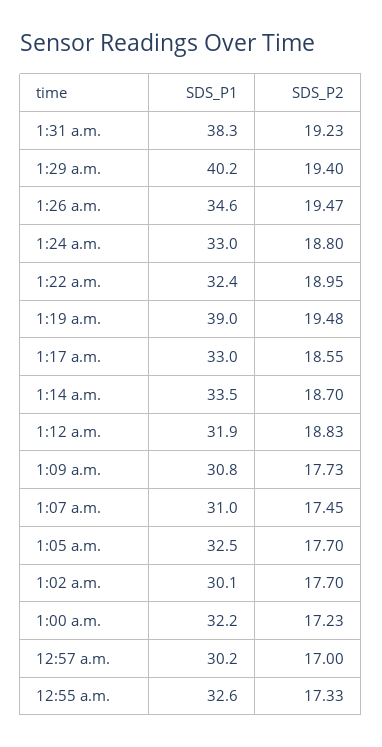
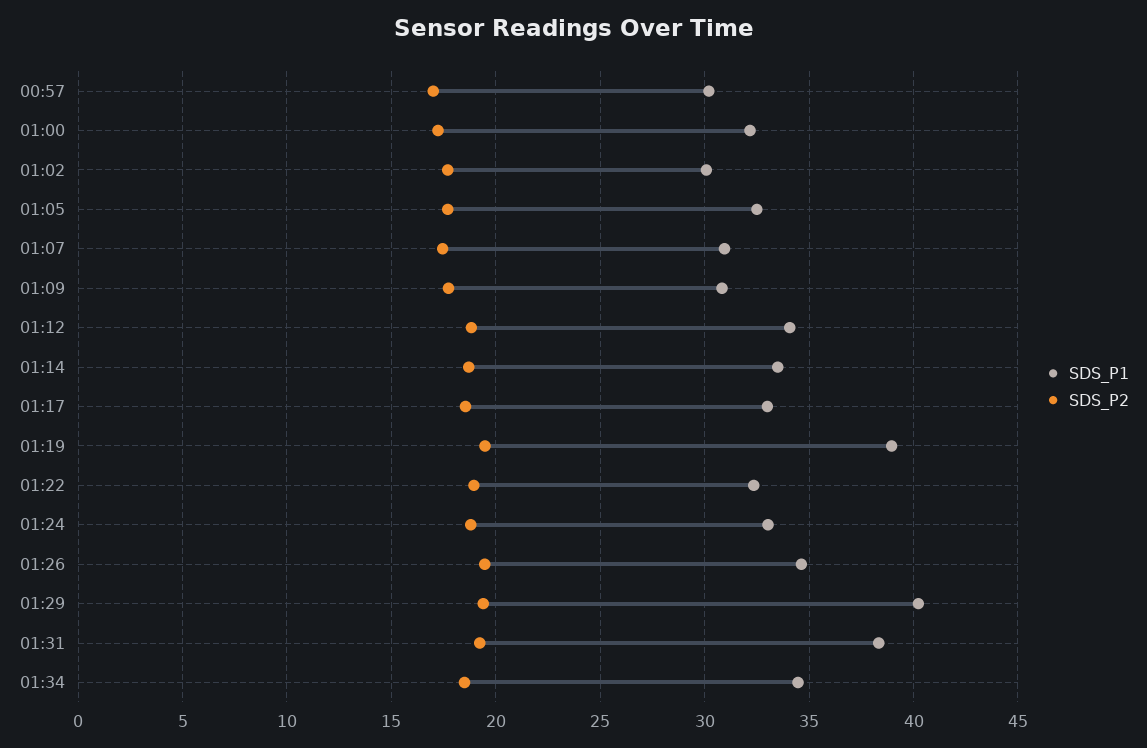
SDS_P1, 1:12 a.m.: 31.9 -> 34
SDS_P1, 12:55 a.m.: 32.6 -> none
SDS_P2, 12:55 a.m.: 17.33 -> none
SDS_P1, 01:34: none -> 34.5
SDS_P2, 01:34: none -> 18.5

